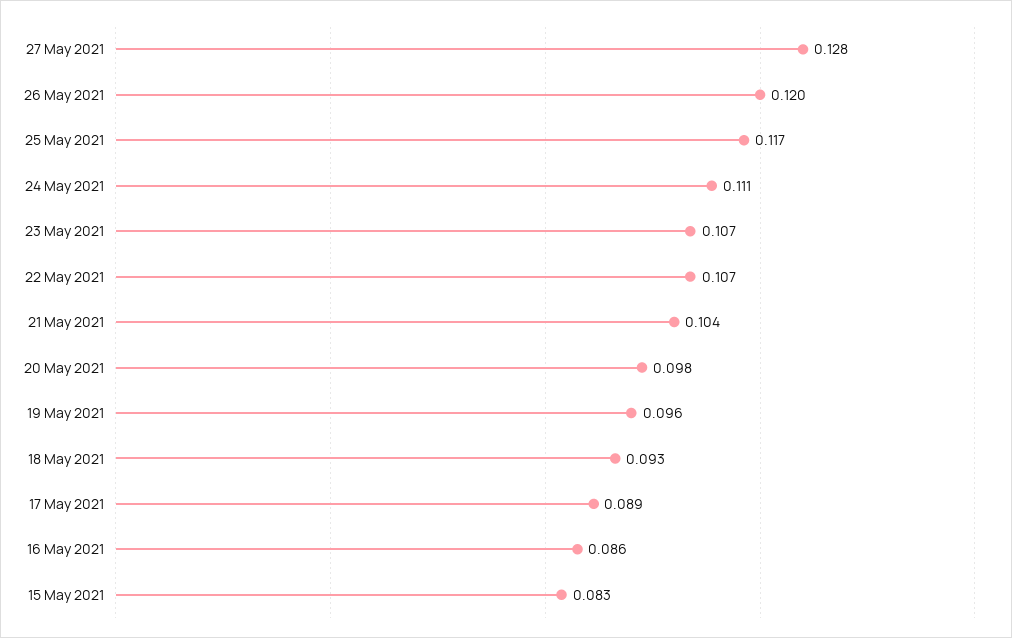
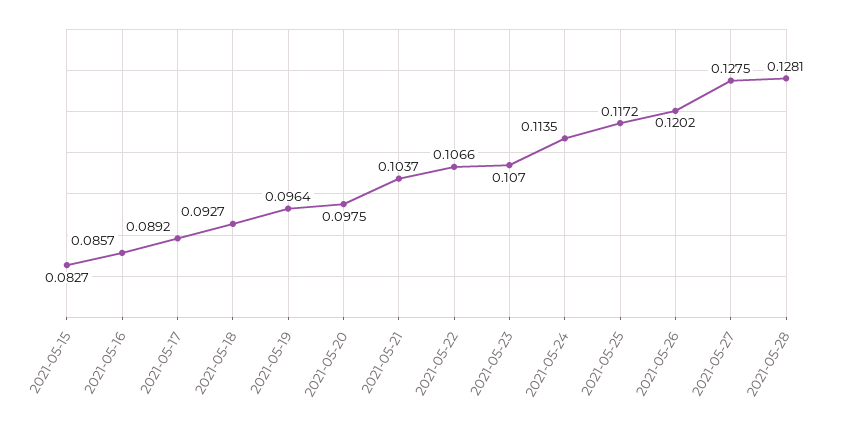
24 May 2021: 0.111 -> 0.1135
2021-05-28: none -> 0.1281

